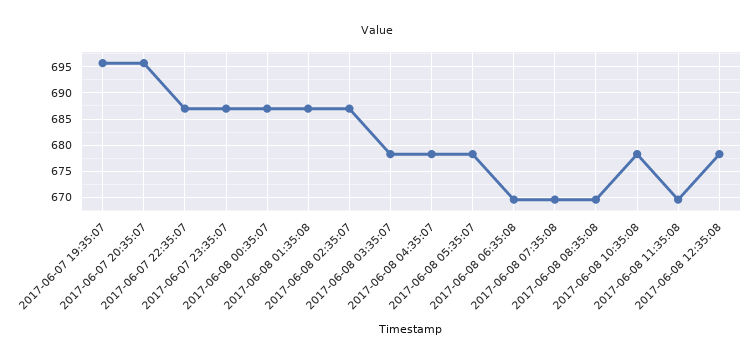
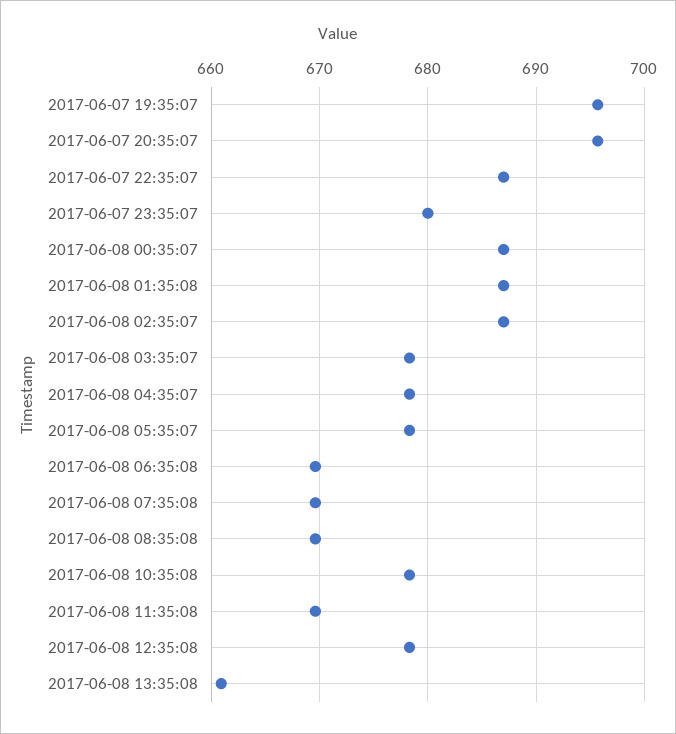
2017-06-07 23:35:07: 687.5 -> 680
2017-06-08 13:35:08: none -> 661

